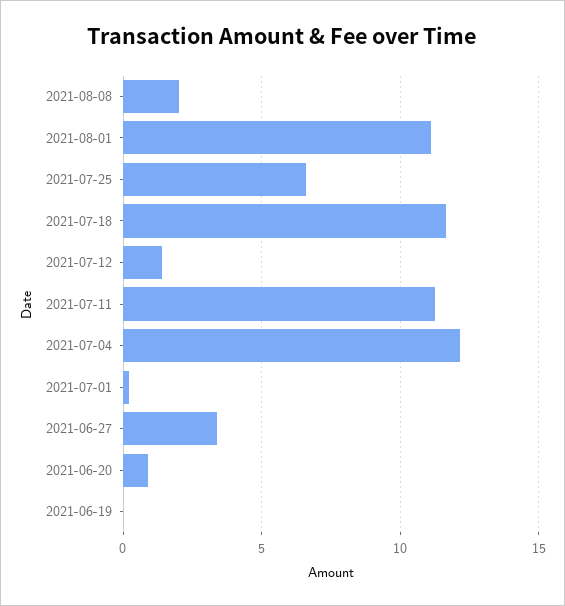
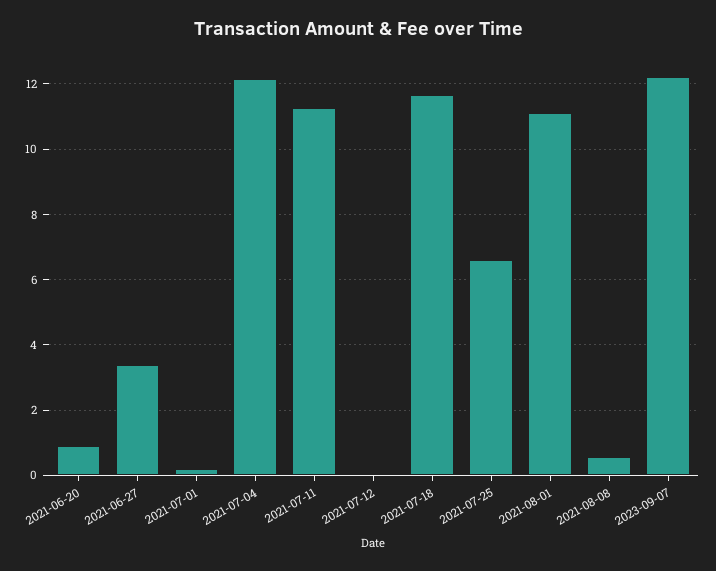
2021-08-08: 2 -> 0.6
2021-07-12: 1.5 -> 0
2021-06-19: 0 -> none
2023-09-07: none -> 12.2

